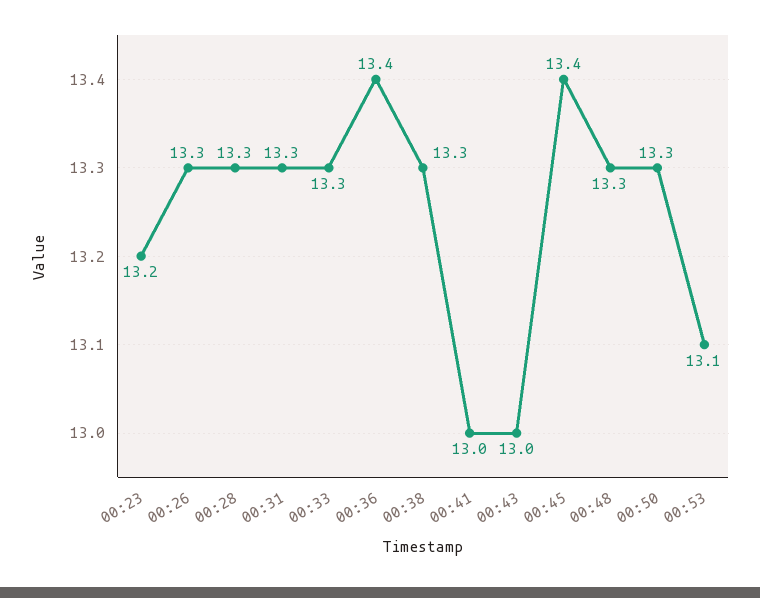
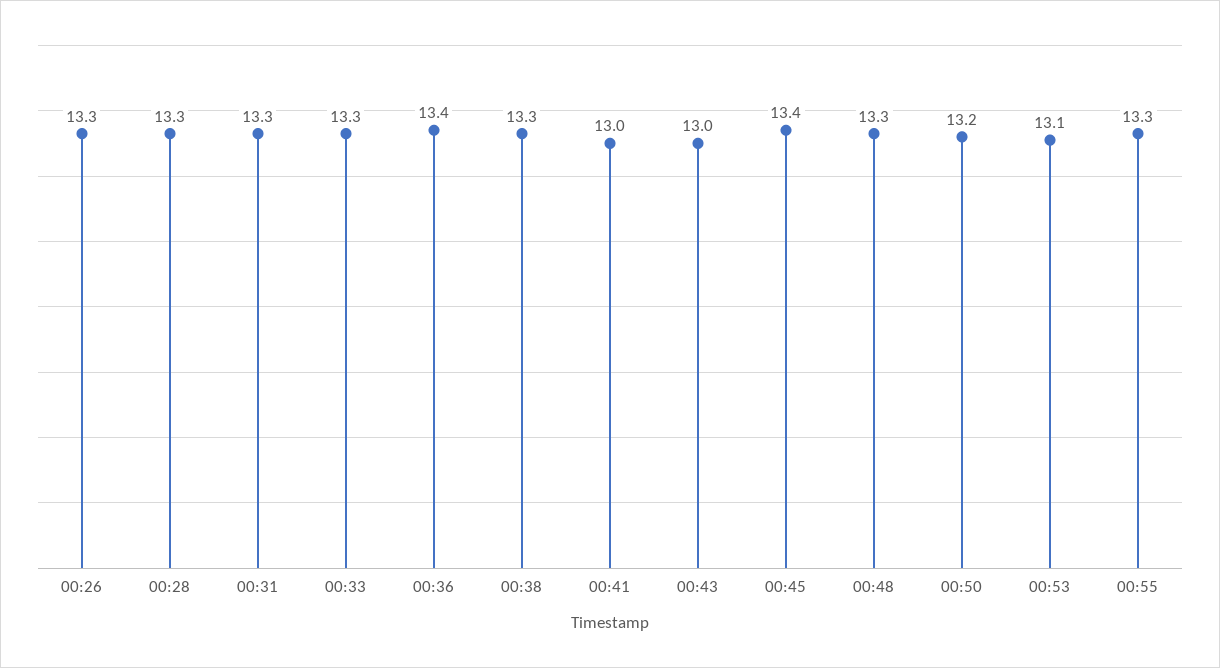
00:23: 13.2 -> none
00:50: 13.3 -> 13.2
00:55: none -> 13.3

